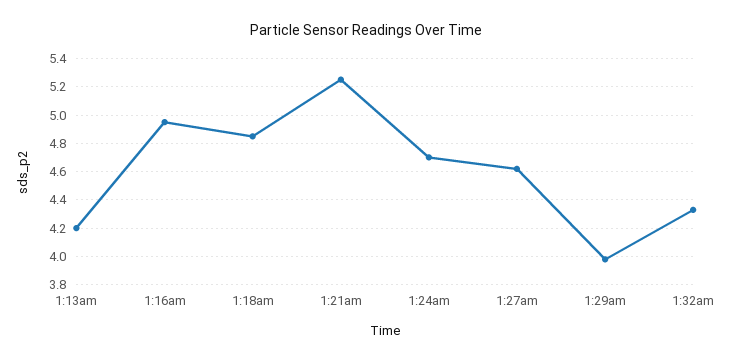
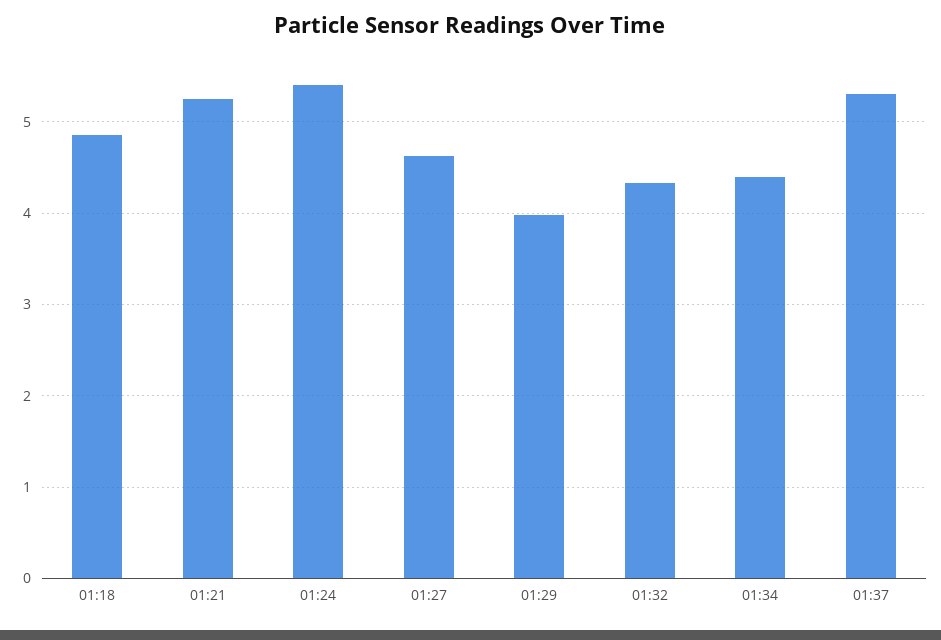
1:13am: 4.2 -> none
1:16am: 4.95 -> none
1:24am: 4.7 -> 5.4
01:34: none -> 4.4
01:37: none -> 5.3

